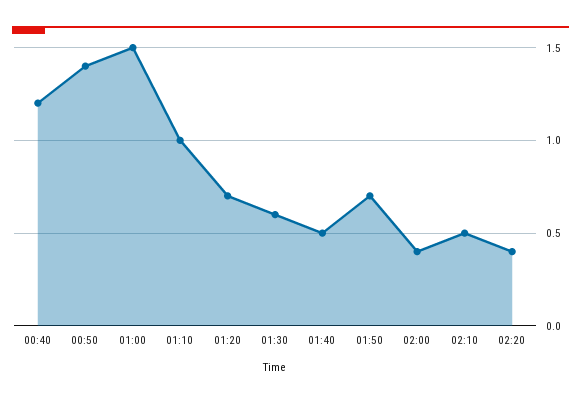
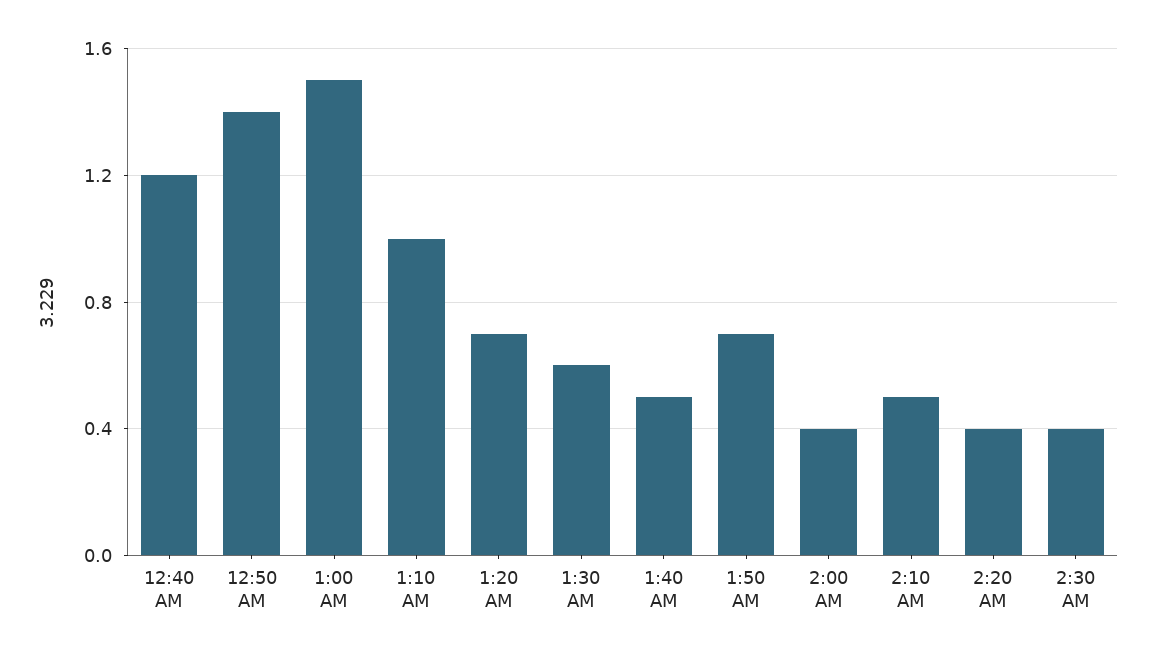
2:30 AM: none -> 0.4

